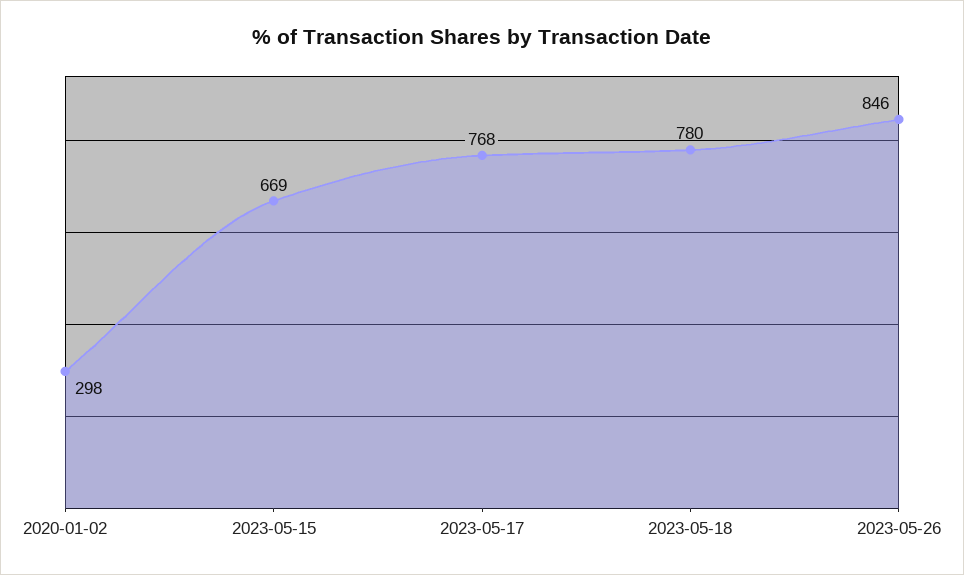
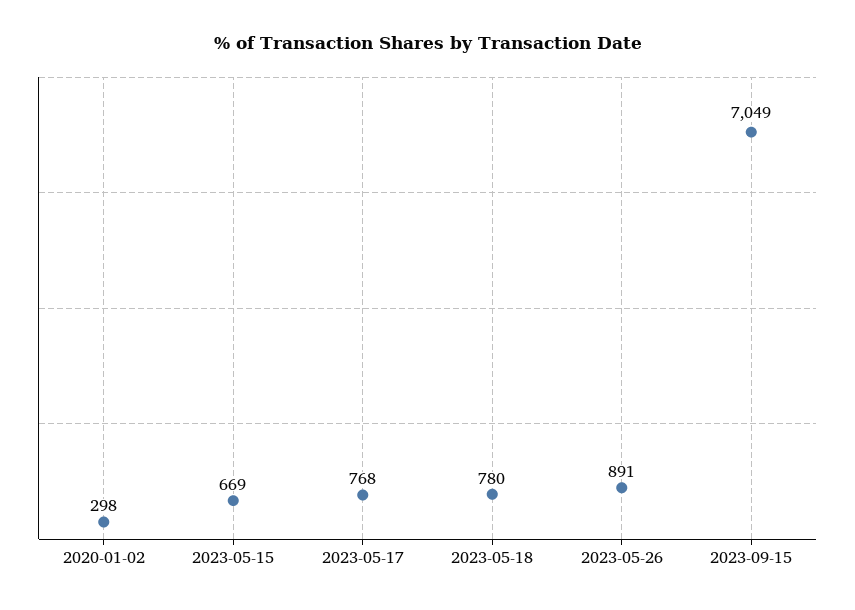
2023-05-26: 846 -> 891
2023-09-15: none -> 7049

